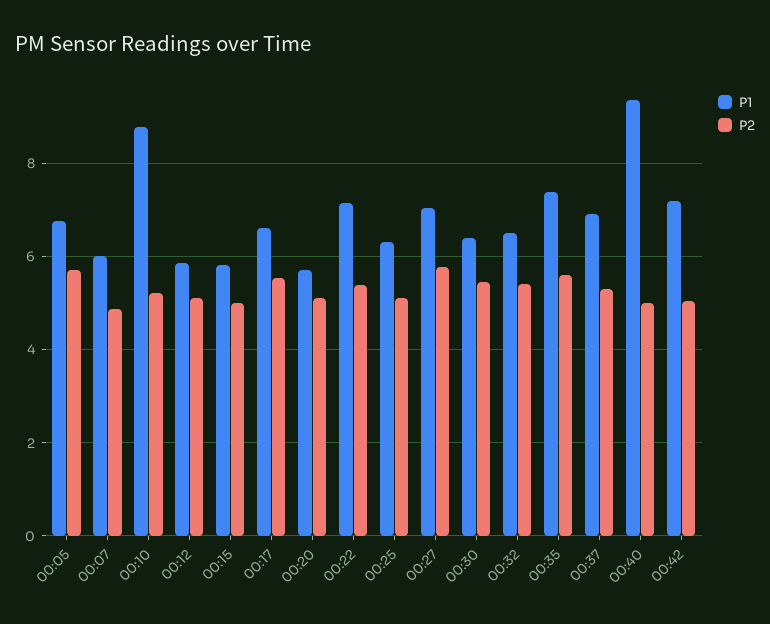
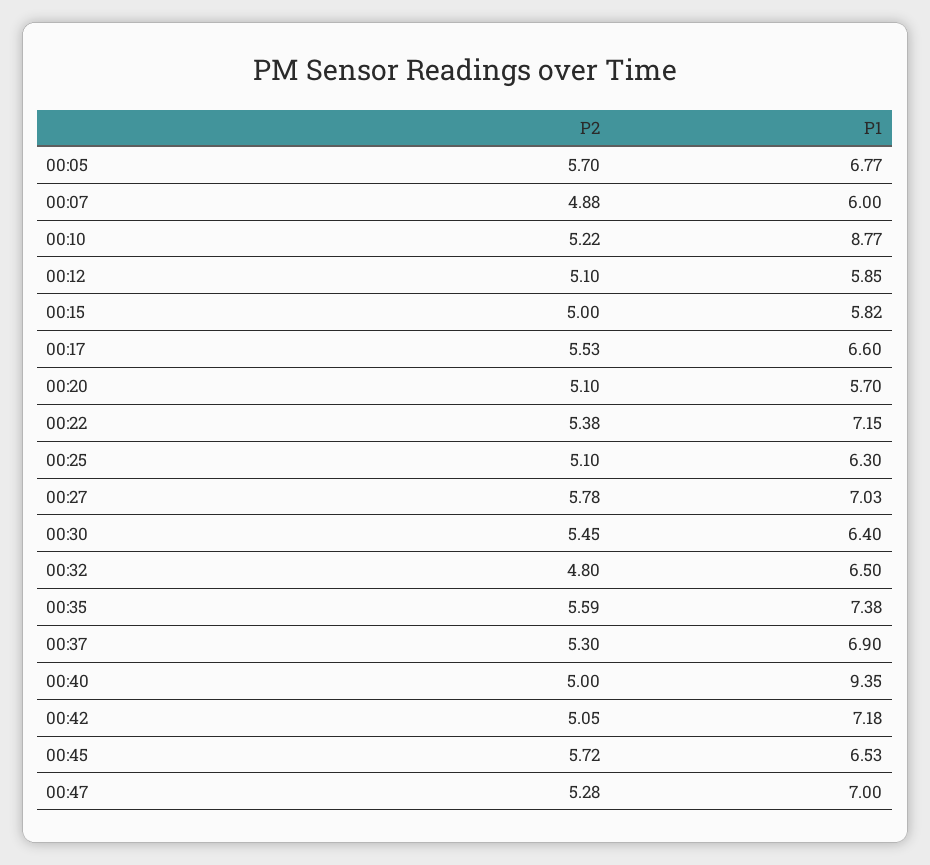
P2, 00:32: 5.4 -> 4.8
P2, 00:45: none -> 5.72
P1, 00:45: none -> 6.53
P2, 00:47: none -> 5.28
P1, 00:47: none -> 7

